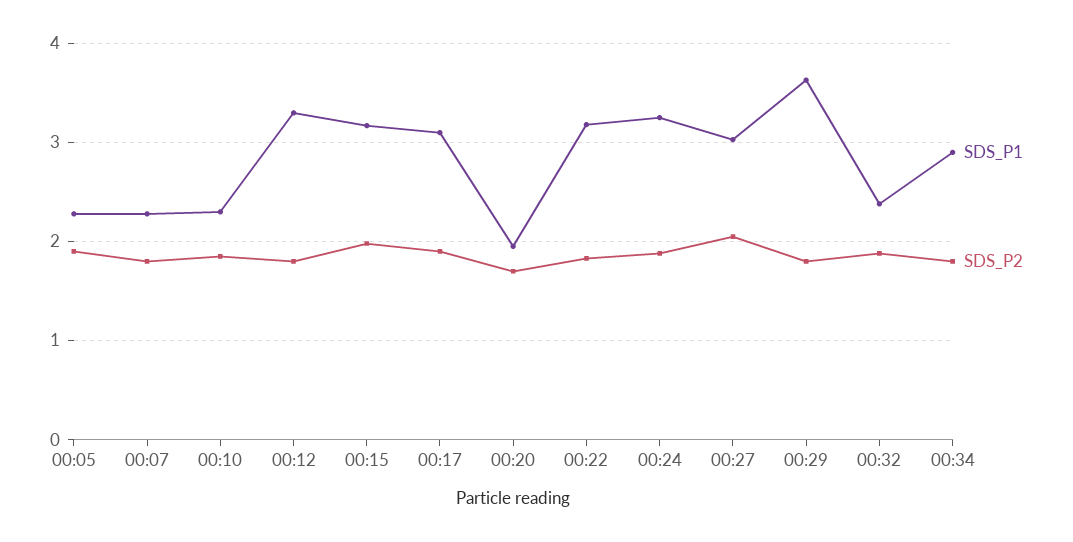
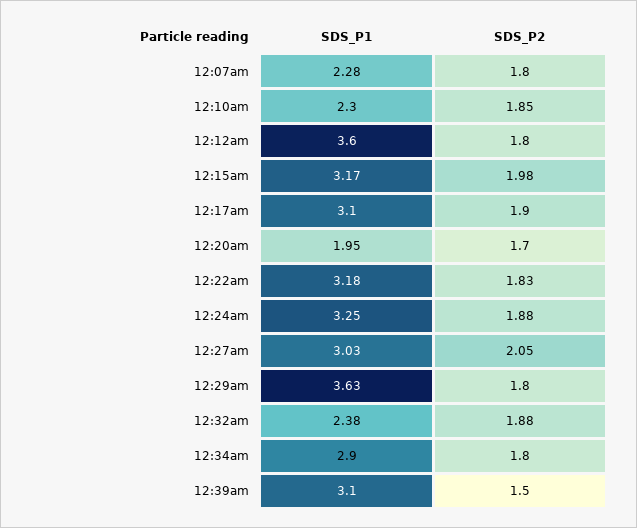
SDS_P1, 00:05: 2.3 -> none
SDS_P2, 00:05: 1.9 -> none
SDS_P1, 00:12: 3.3 -> 3.6
SDS_P1, 12:39am: none -> 3.1
SDS_P2, 12:39am: none -> 1.5

